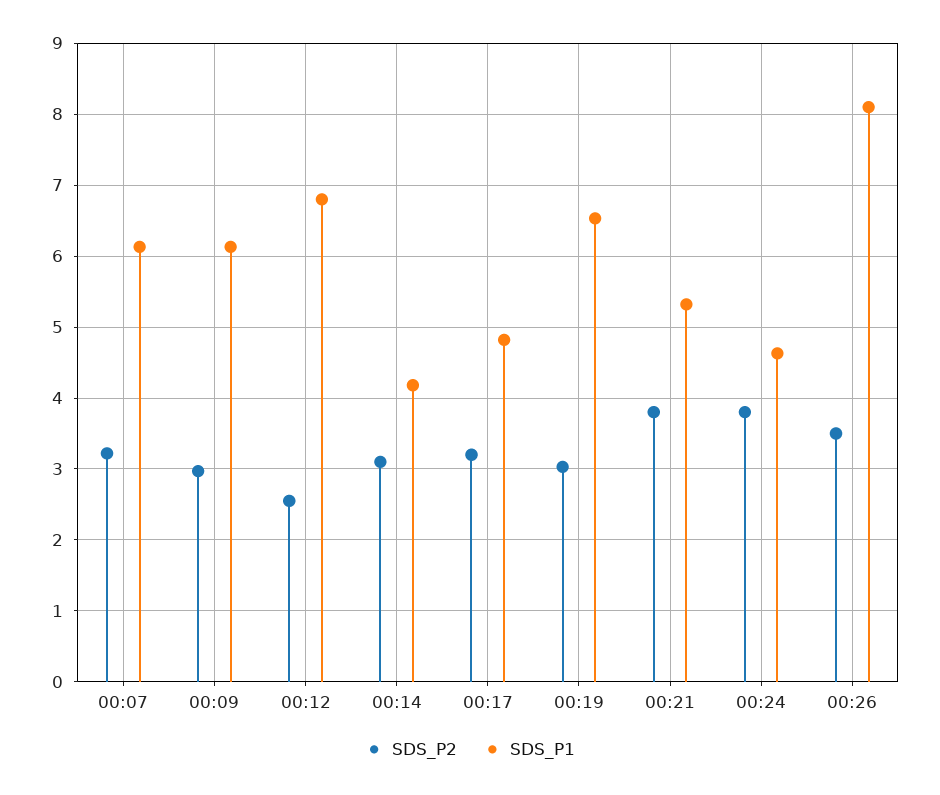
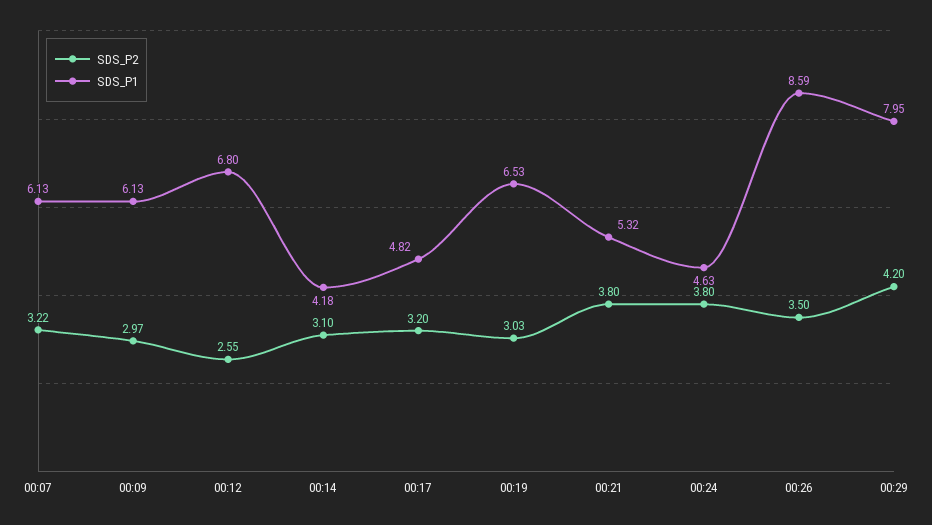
SDS_P1, 00:26: 8.1 -> 8.59
SDS_P2, 00:29: none -> 4.2
SDS_P1, 00:29: none -> 7.95

